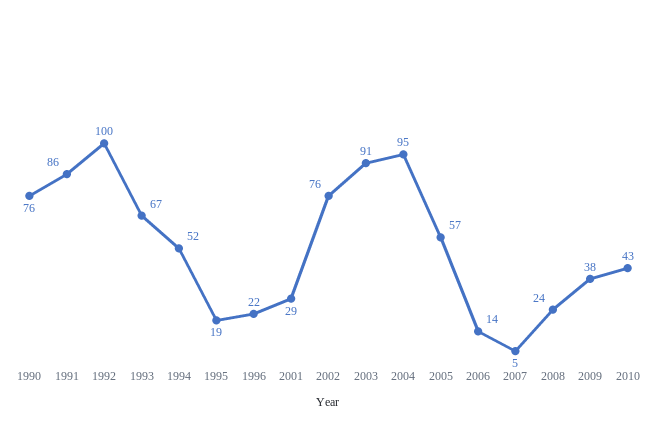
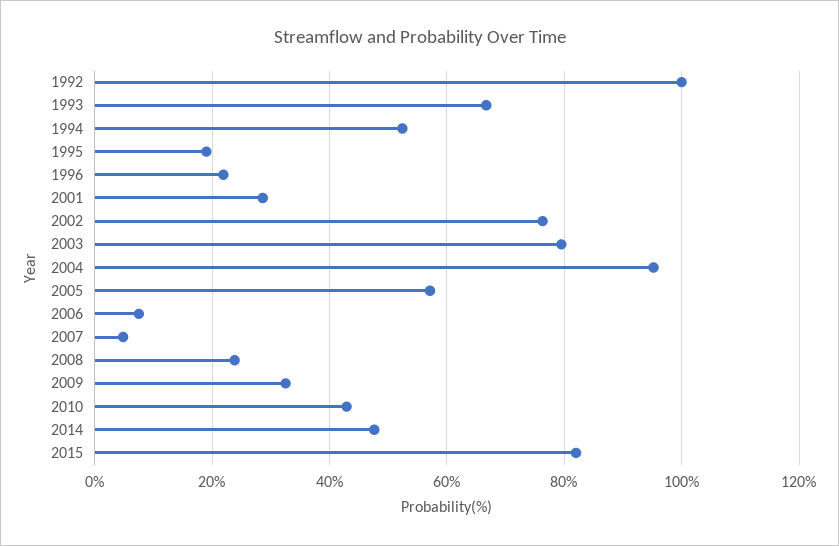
1990: 76 -> none
1991: 86 -> none
2003: 91 -> 80
2006: 14 -> 8
2009: 38 -> 32
2014: none -> 48
2015: none -> 82

